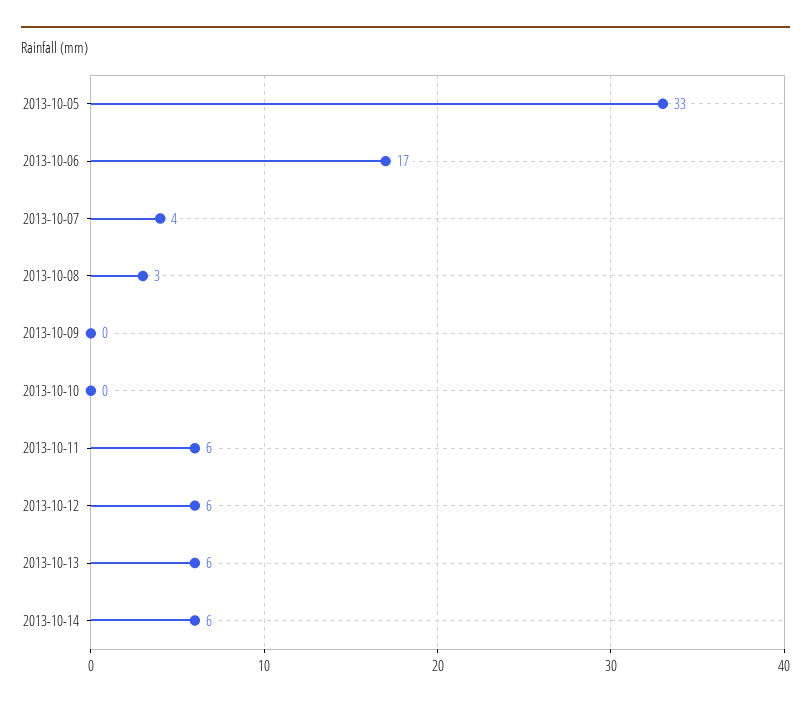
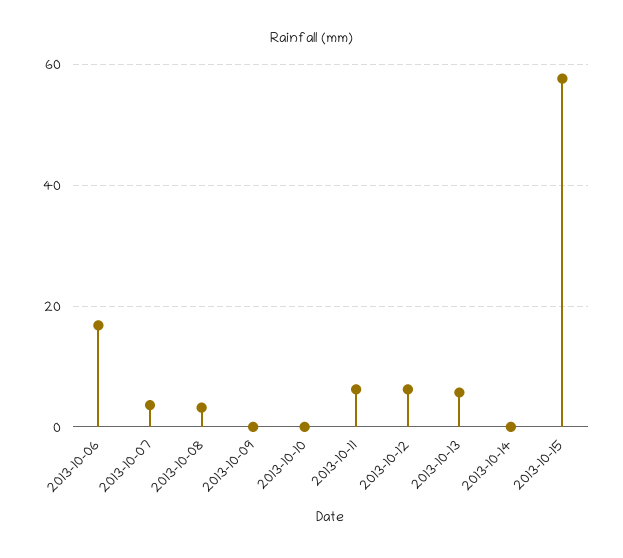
2013-10-05: 33 -> none
2013-10-14: 6 -> 0
2013-10-15: none -> 58

